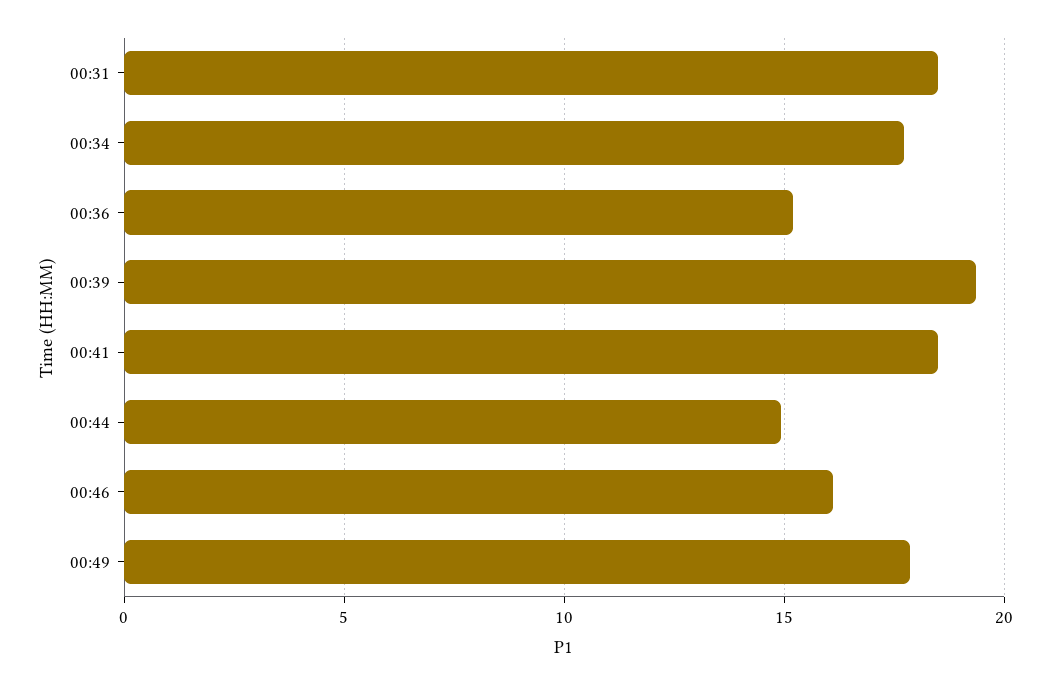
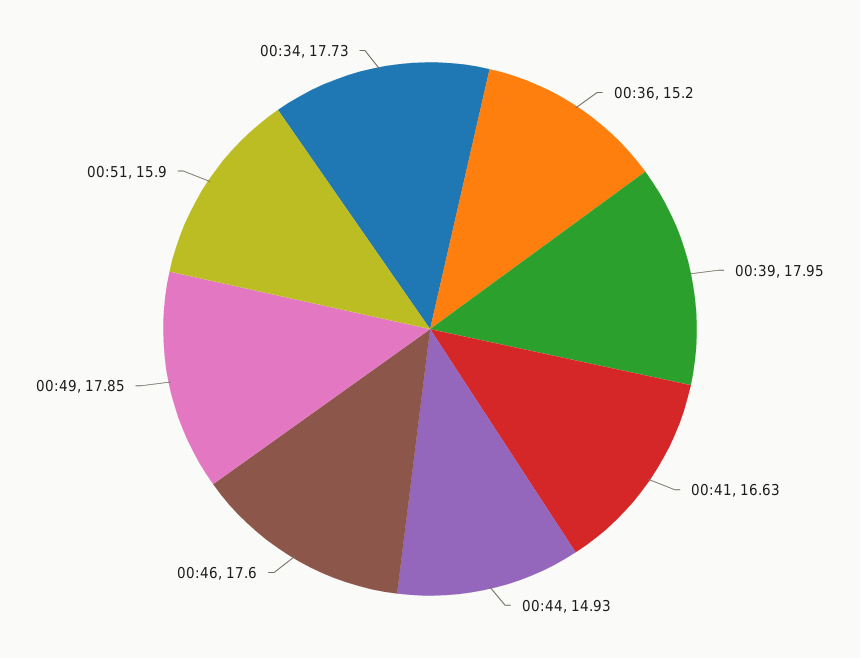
00:31: 18.5 -> none
00:39: 19.5 -> 17.95
00:41: 18.5 -> 16.63
00:46: 16 -> 17.6
00:51: none -> 15.9

